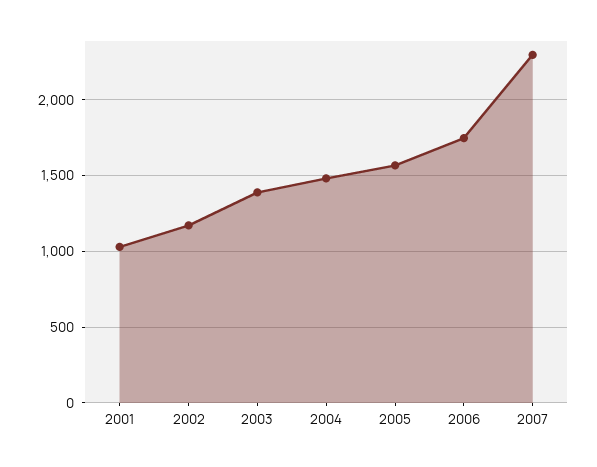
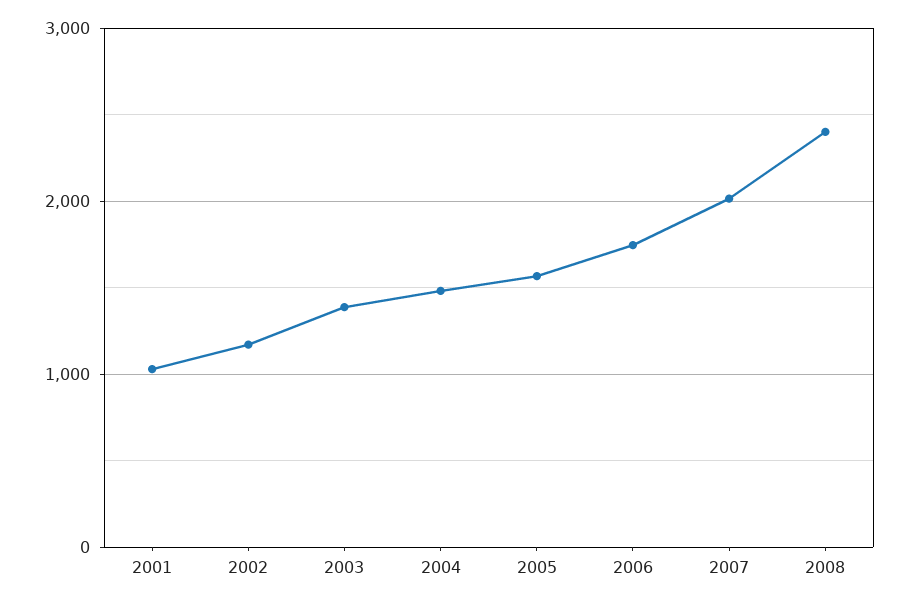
2007: 2300 -> 2000
2008: none -> 2400

